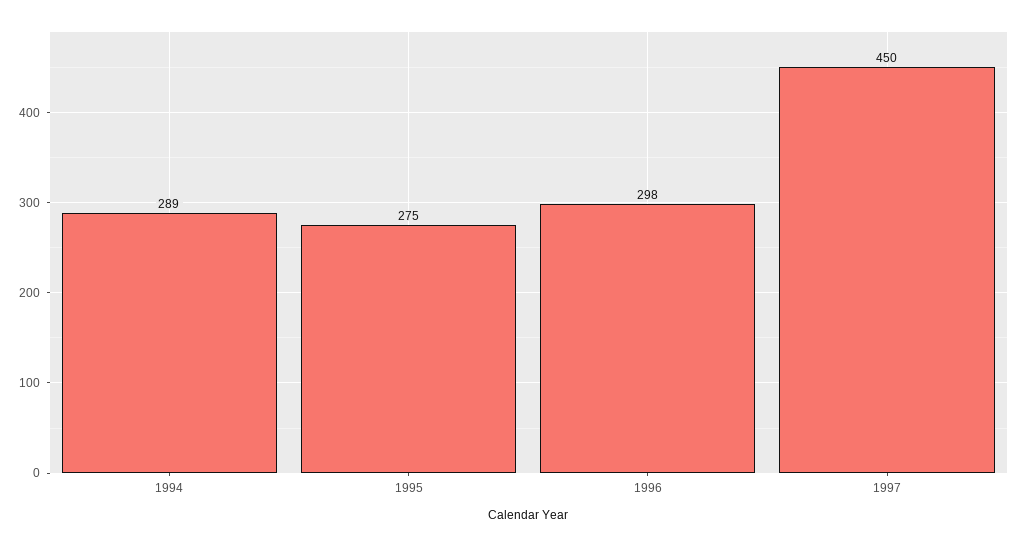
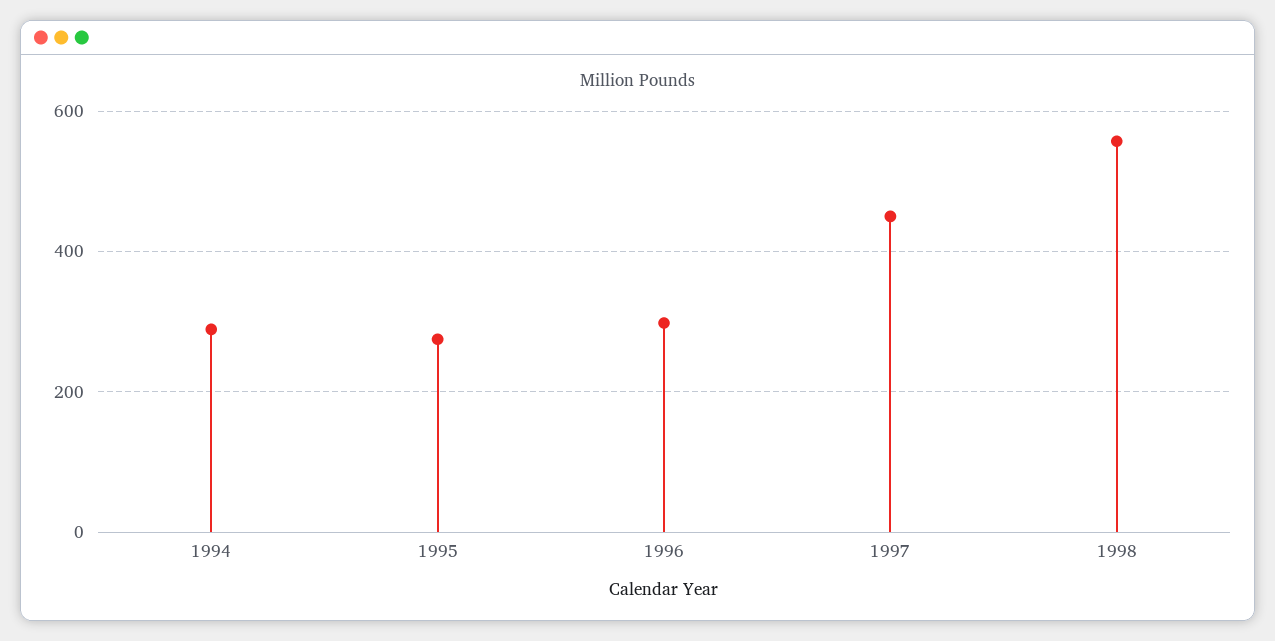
1998: none -> 560

